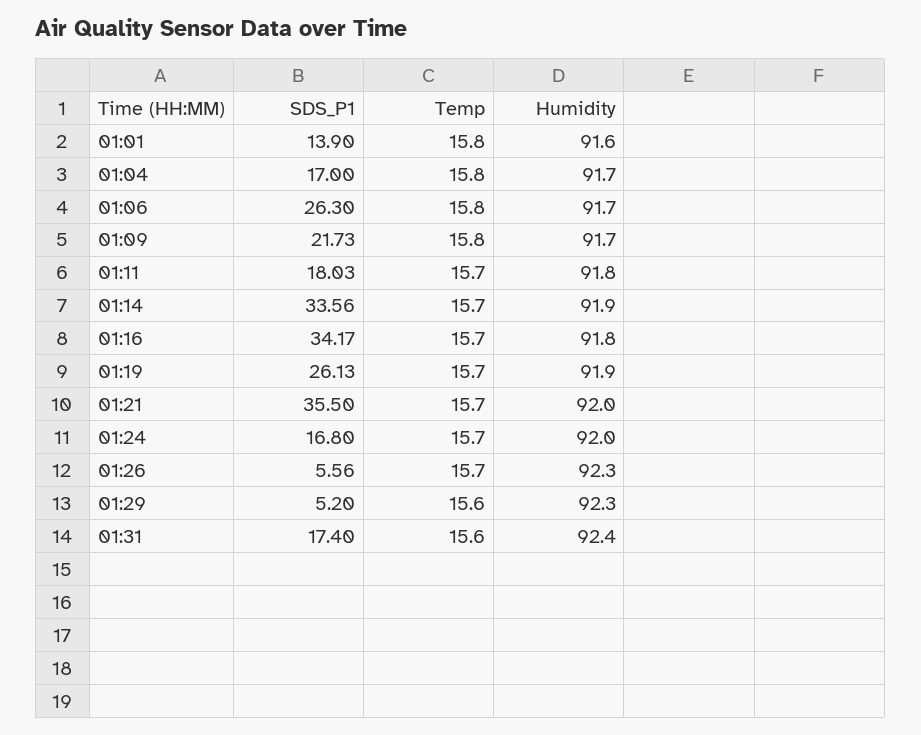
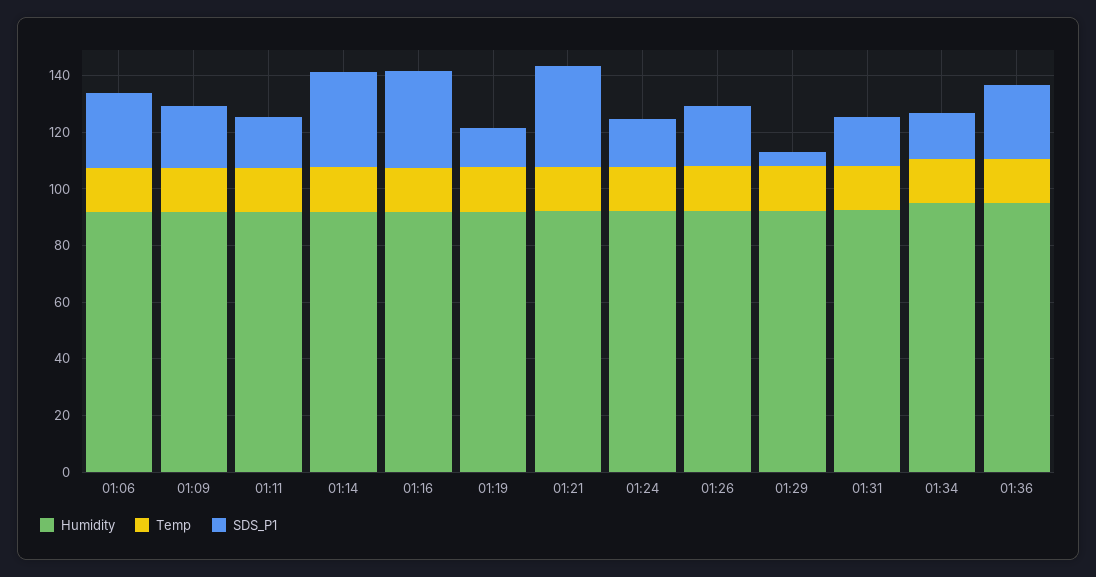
SDS_P1, 01:01: 13.9 -> none
Temp, 01:01: 15.8 -> none
Humidity, 01:01: 91.6 -> none
SDS_P1, 01:04: 17 -> none
Temp, 01:04: 15.8 -> none
Humidity, 01:04: 91.7 -> none
SDS_P1, 01:19: 26.13 -> 15
SDS_P1, 01:26: 5.56 -> 20
Humidity, 01:34: none -> 95
Temp, 01:34: none -> 15
SDS_P1, 01:34: none -> 15
Humidity, 01:36: none -> 95
Temp, 01:36: none -> 15
SDS_P1, 01:36: none -> 25

